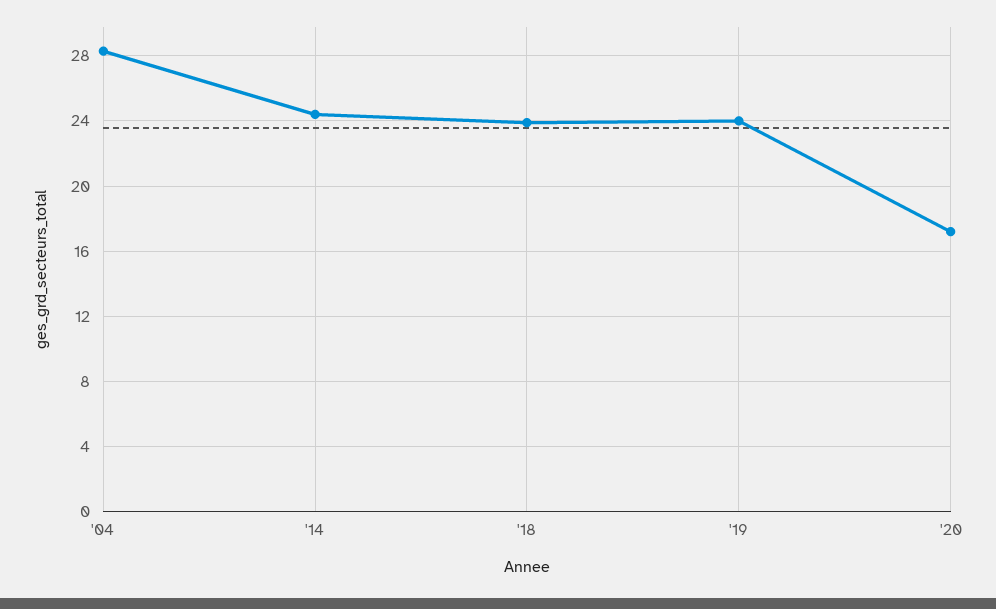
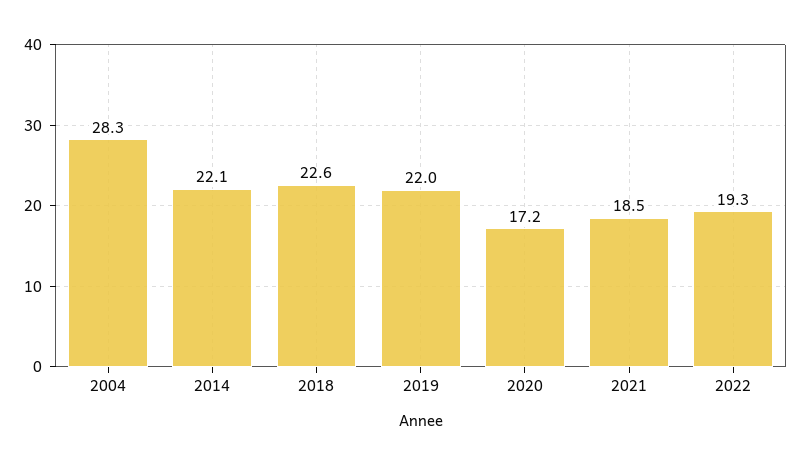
'14: 24.5 -> 22.1
'18: 24 -> 22.6
'19: 24 -> 22
2021: none -> 18.5
2022: none -> 19.3

